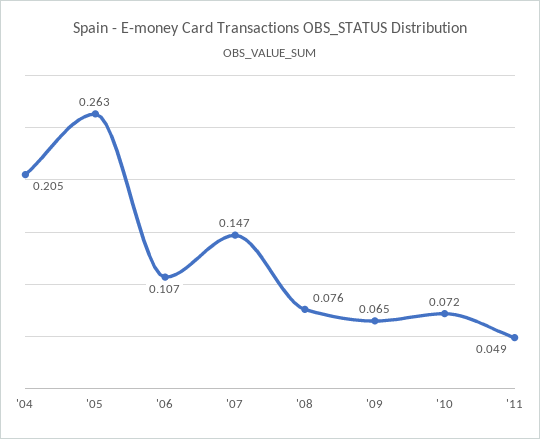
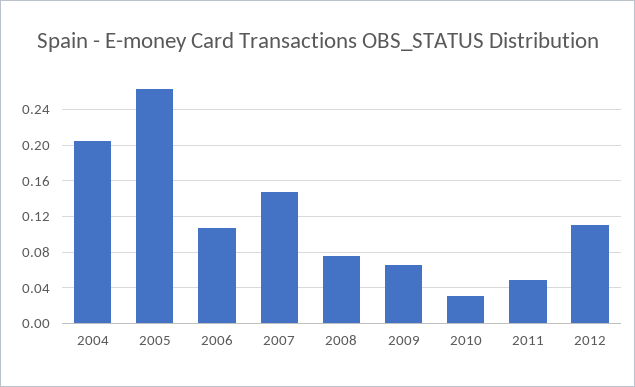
'10: 0.072 -> 0.03
2012: none -> 0.11

